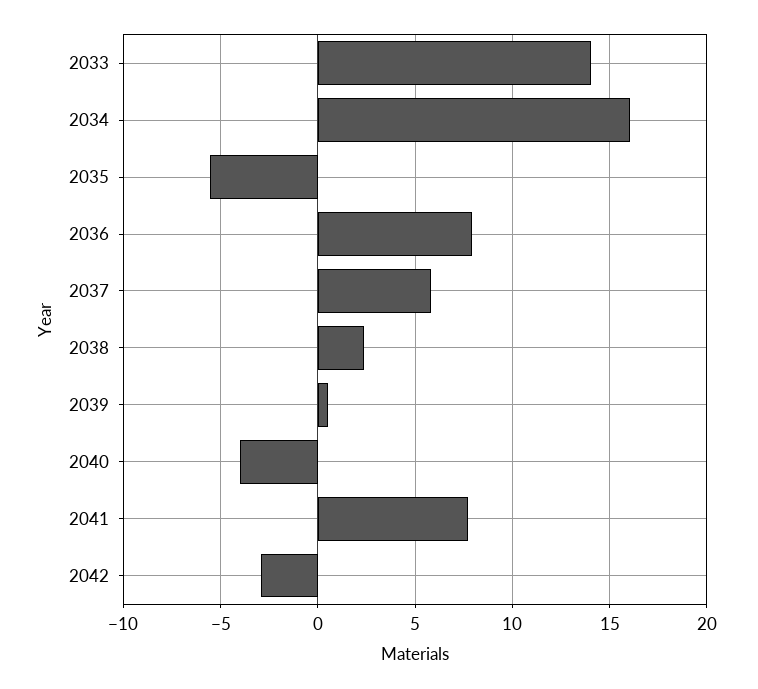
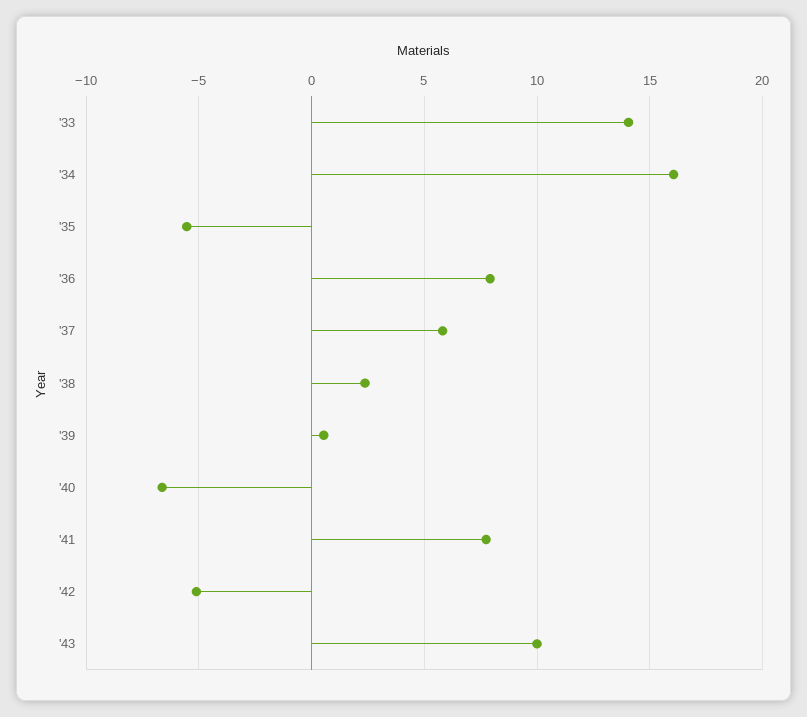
2040: -4 -> -6.5
2042: -3 -> -5
'43: none -> 10

